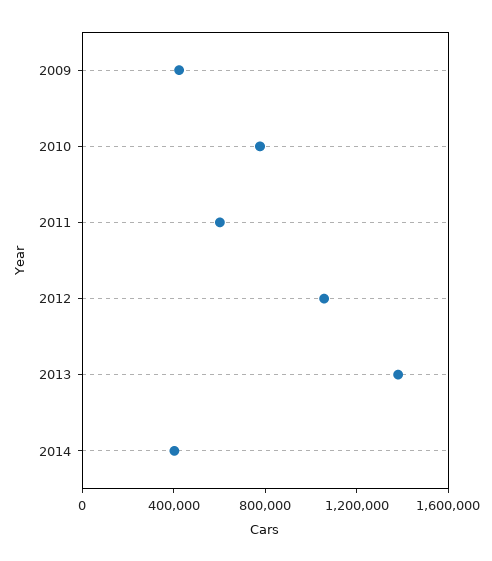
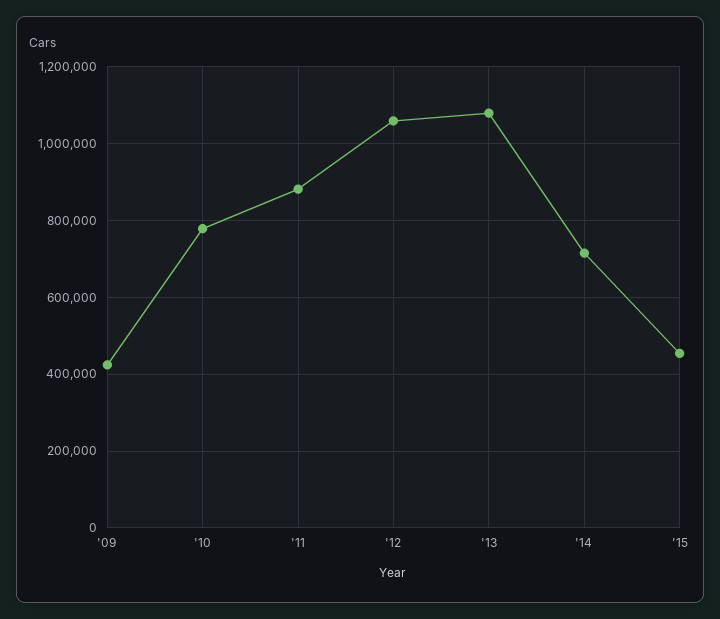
2011: 600000 -> 880000
2013: 1400000 -> 1080000
2014: 400000 -> 720000
'15: none -> 460000

